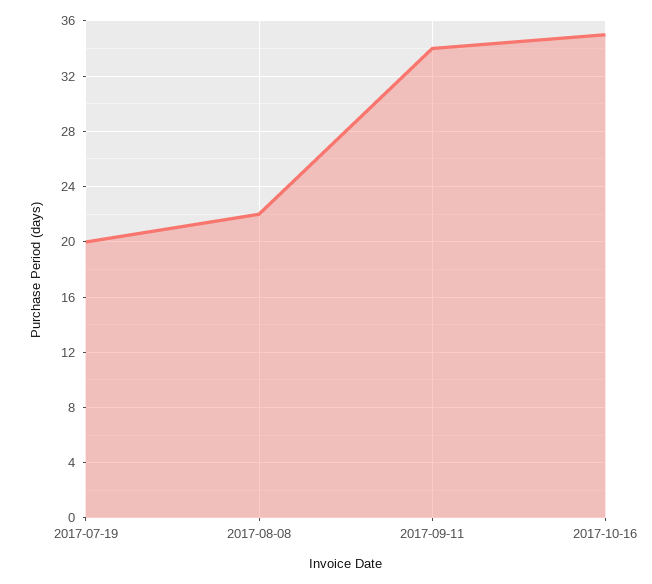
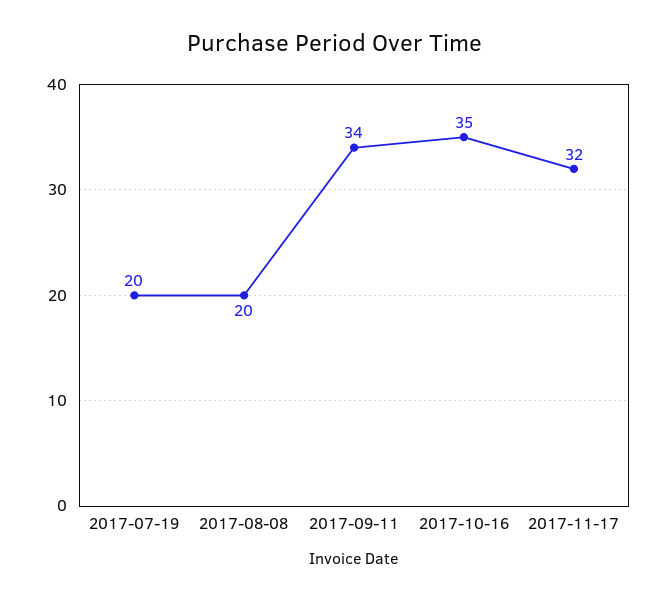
2017-08-08: 22 -> 20
2017-11-17: none -> 32

